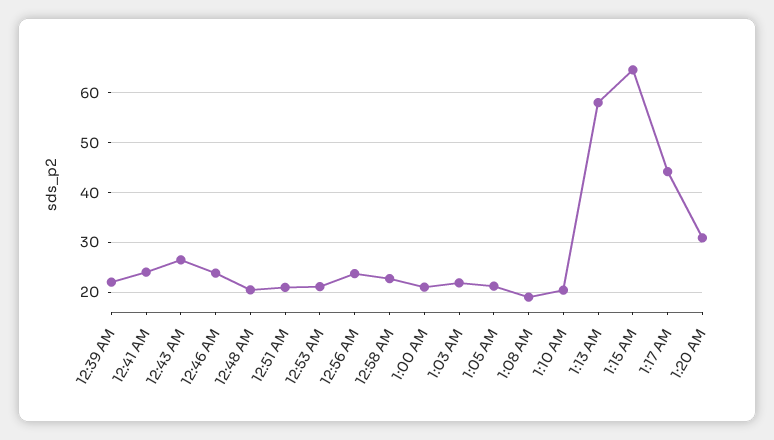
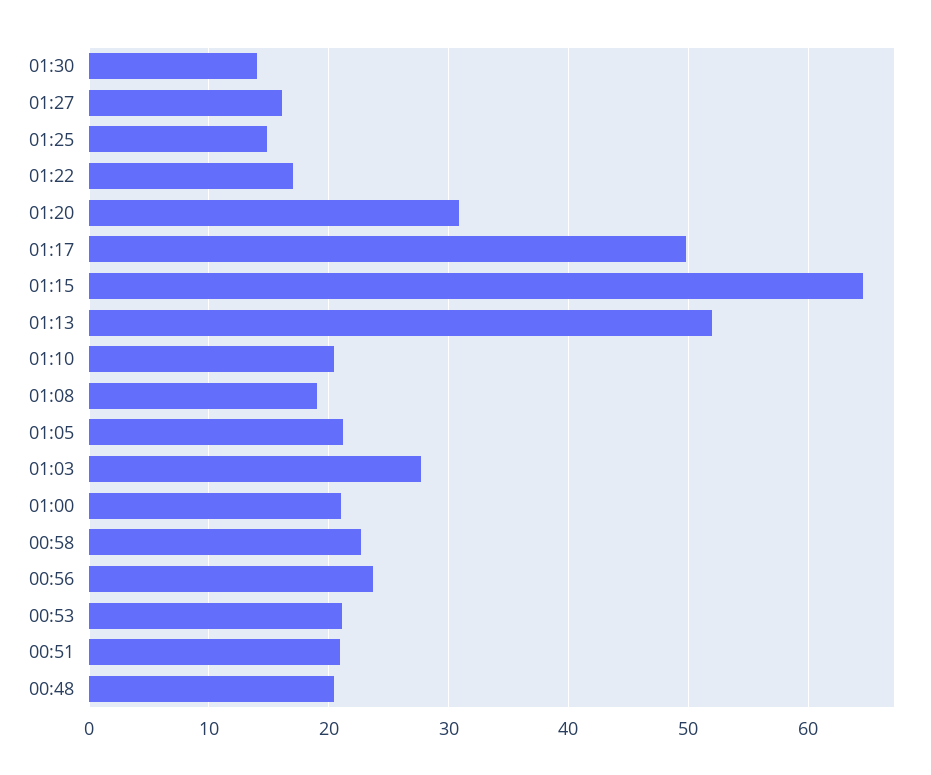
12:39 AM: 22 -> none
12:41 AM: 24 -> none
12:43 AM: 26 -> none
12:46 AM: 24 -> none
1:03 AM: 22 -> 28
1:13 AM: 58 -> 52
1:17 AM: 44 -> 50
01:30: none -> 14
01:27: none -> 16
01:25: none -> 15
01:22: none -> 17

